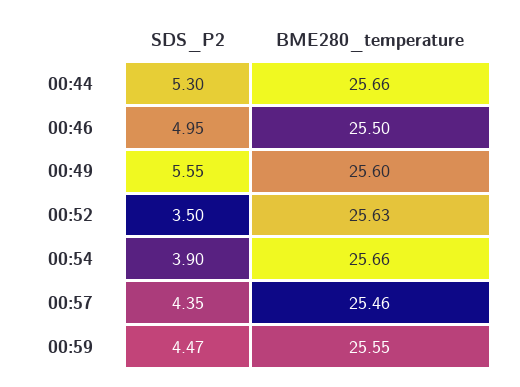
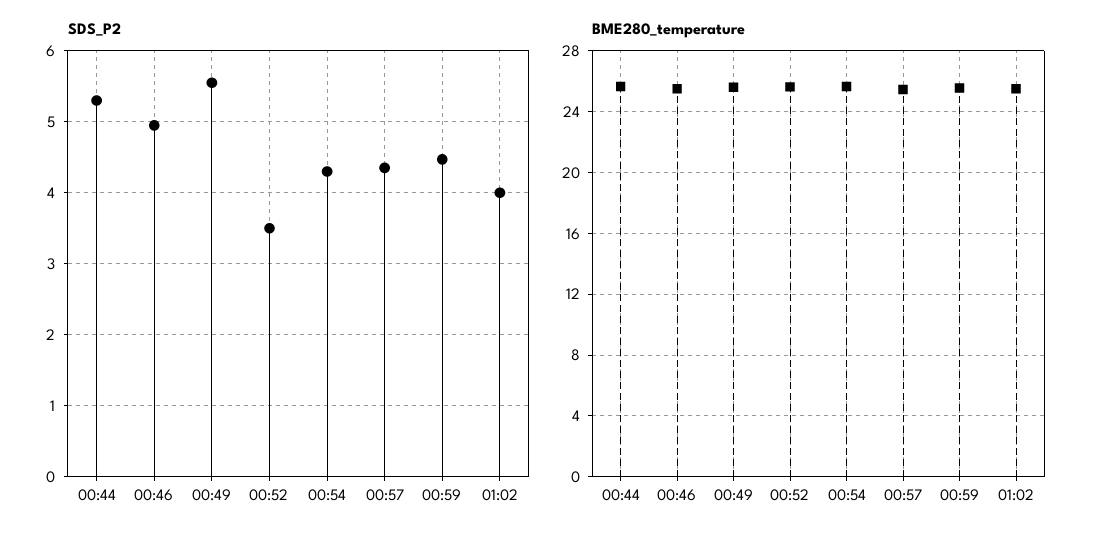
SDS_P2, 00:54: 3.9 -> 4.3
SDS_P2, 01:02: none -> 4
BME280_temperature, 01:02: none -> 25.5

